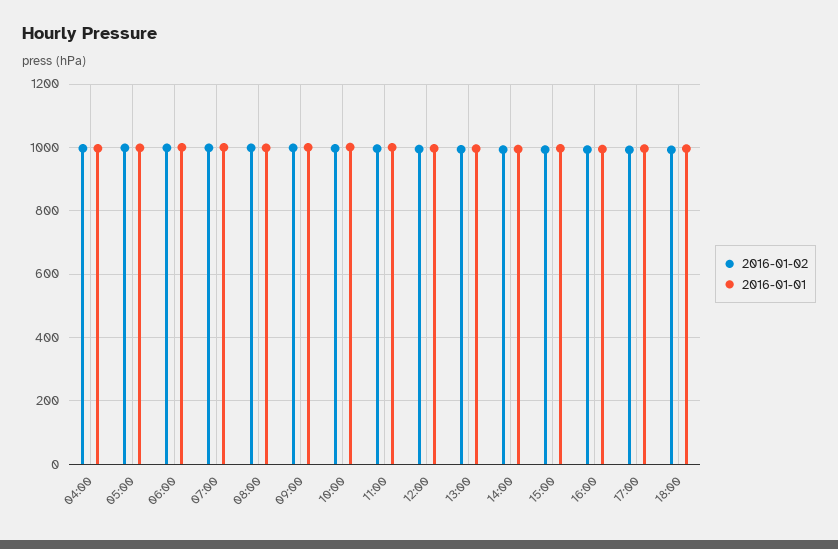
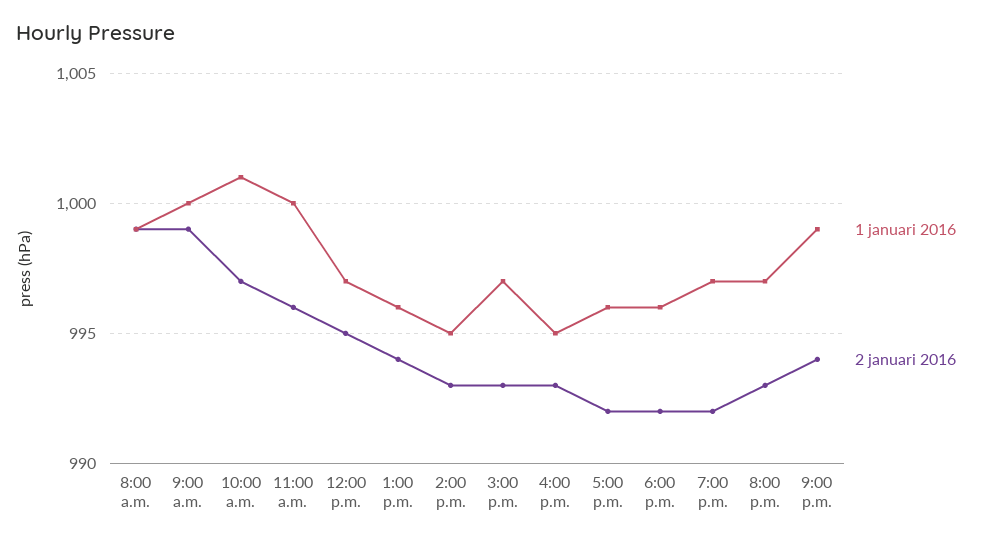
2016-01-02, 04:00: 1000 -> none
2016-01-01, 04:00: 1000 -> none
2016-01-02, 05:00: 1000 -> none
2016-01-01, 05:00: 1000 -> none
2016-01-02, 06:00: 1000 -> none
2016-01-01, 06:00: 1000 -> none
2016-01-02, 07:00: 1000 -> none
2016-01-01, 07:00: 1000 -> none
2016-01-01, 7:00 p.m.: none -> 997
2016-01-02, 7:00 p.m.: none -> 992
2016-01-01, 8:00 p.m.: none -> 997
2016-01-02, 8:00 p.m.: none -> 993
2016-01-01, 9:00 p.m.: none -> 999
2016-01-02, 9:00 p.m.: none -> 994

